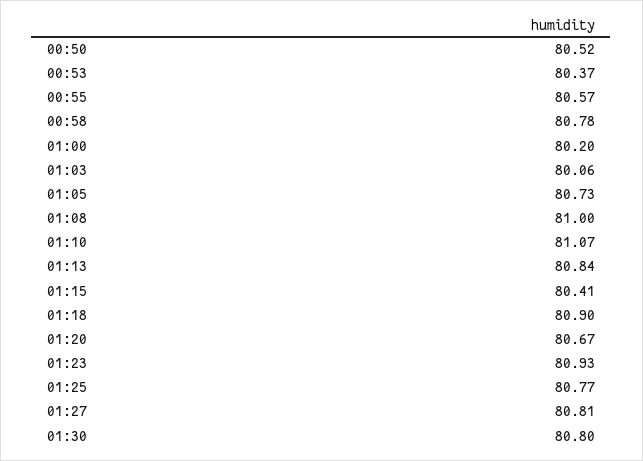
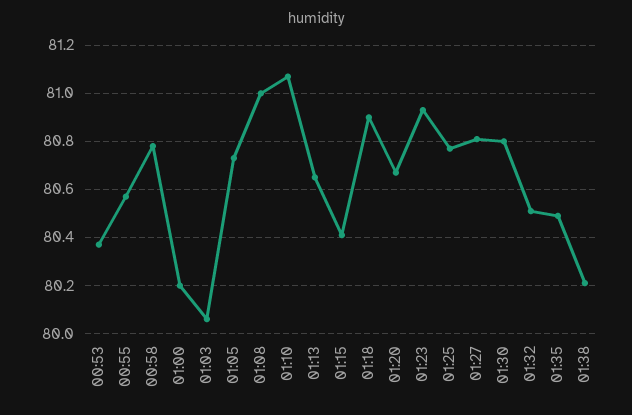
00:50: 80.52 -> none
01:13: 80.84 -> 80.65
01:32: none -> 80.5
01:35: none -> 80.5
01:38: none -> 80.2

